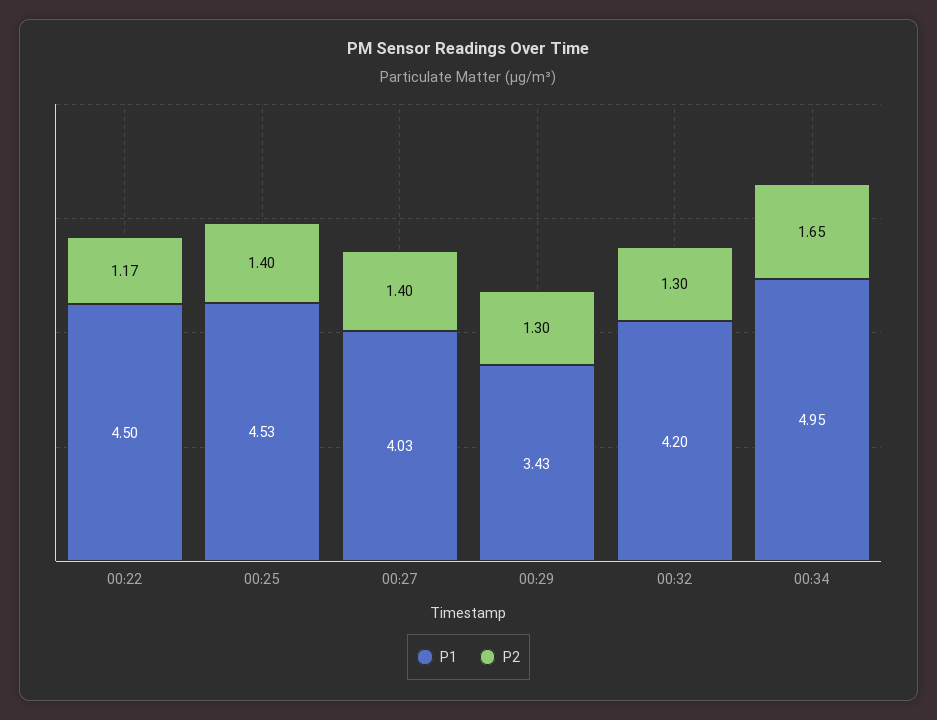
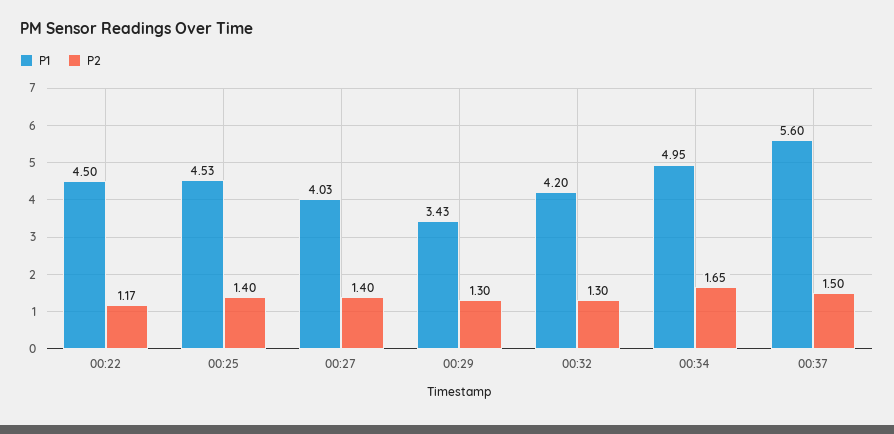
P1, 00:37: none -> 5.6
P2, 00:37: none -> 1.5

